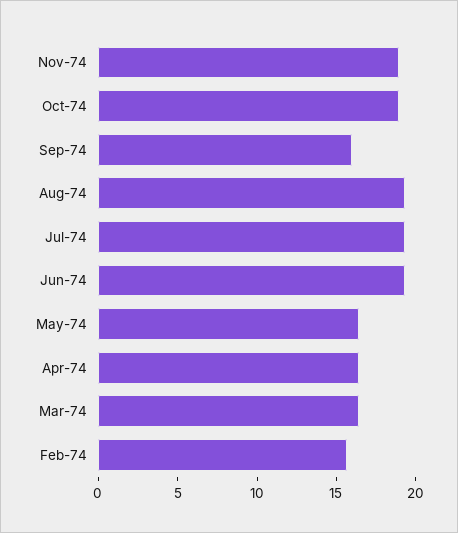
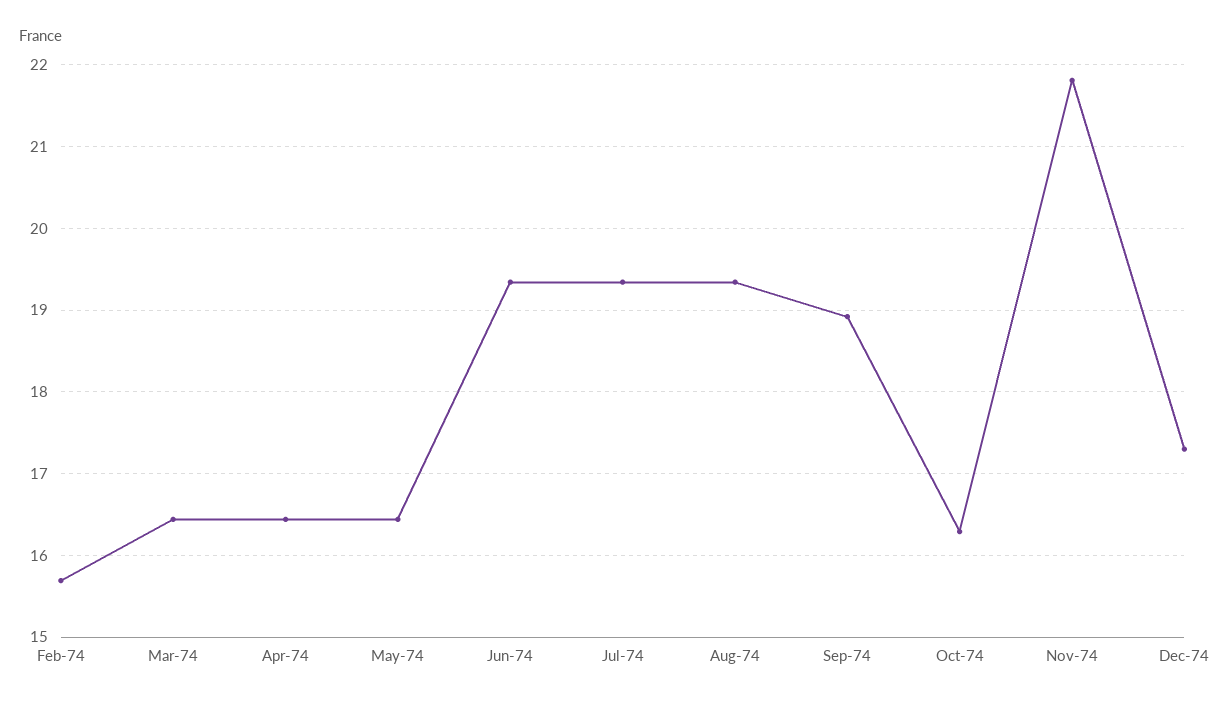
Nov-74: 19 -> 21.8
Oct-74: 19 -> 16.3
Sep-74: 16 -> 18.9
Dec-74: none -> 17.3

